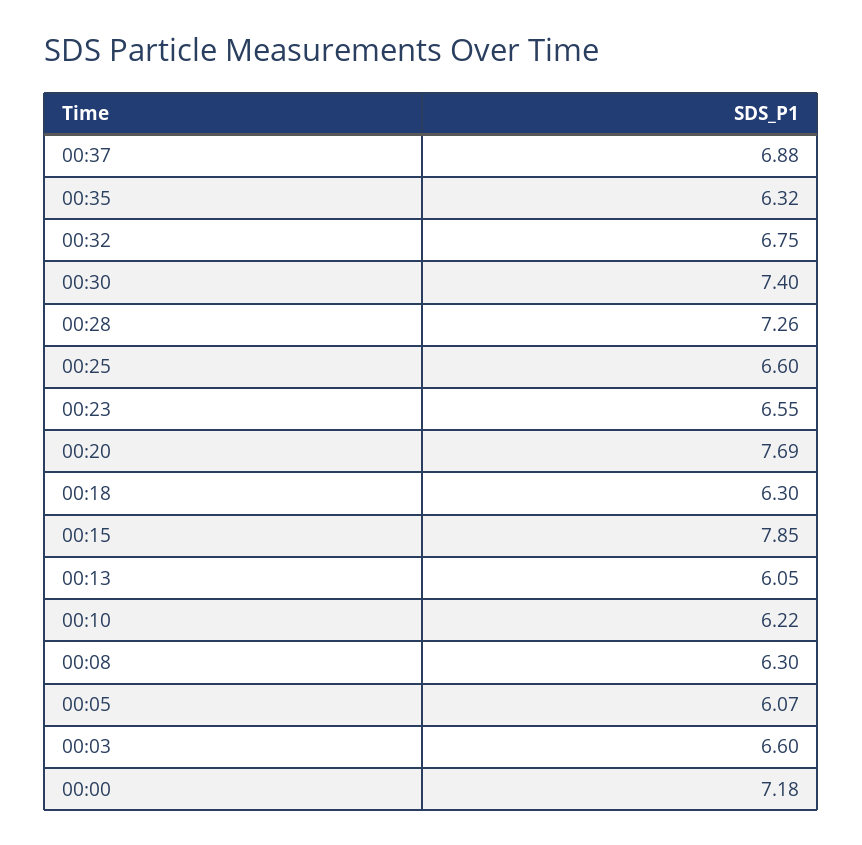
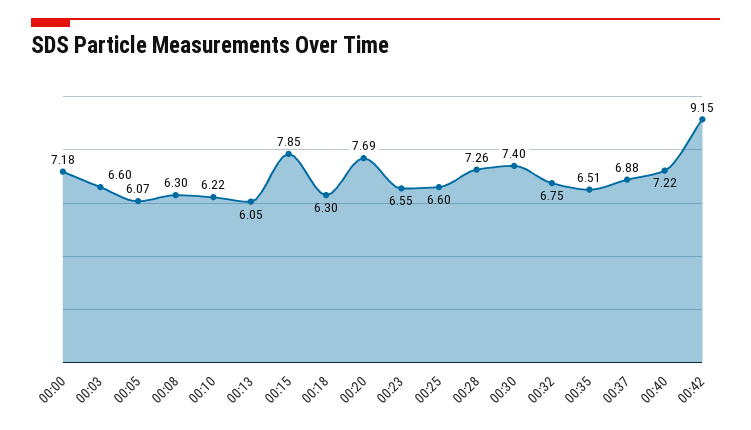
00:35: 6.32 -> 6.51
00:40: none -> 7.22
00:42: none -> 9.15

